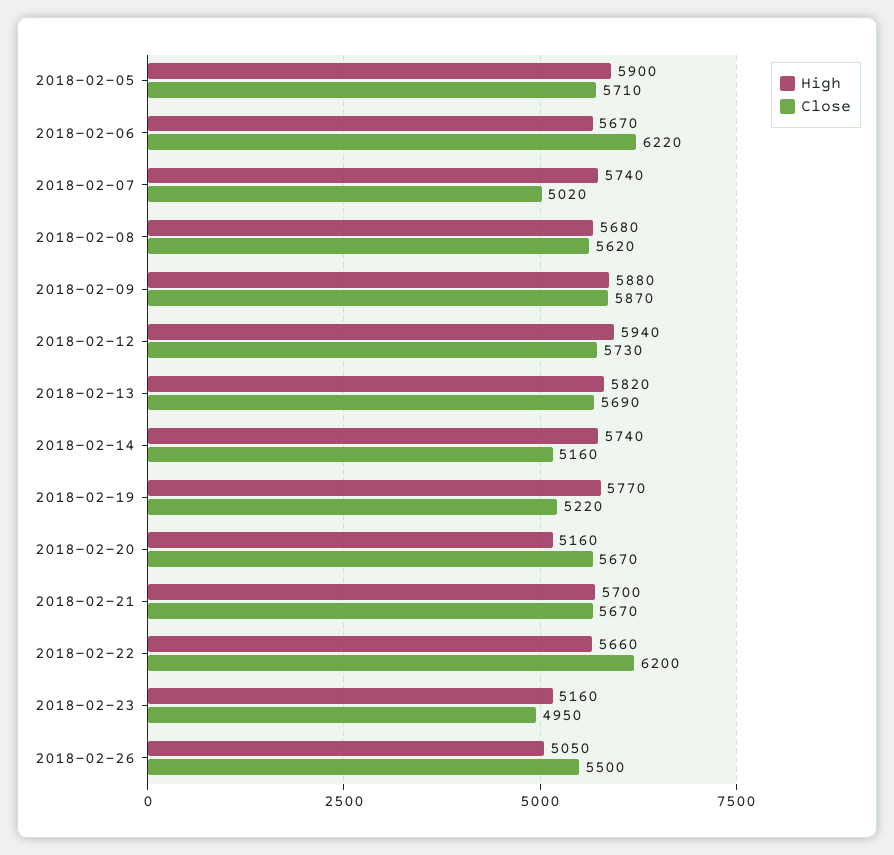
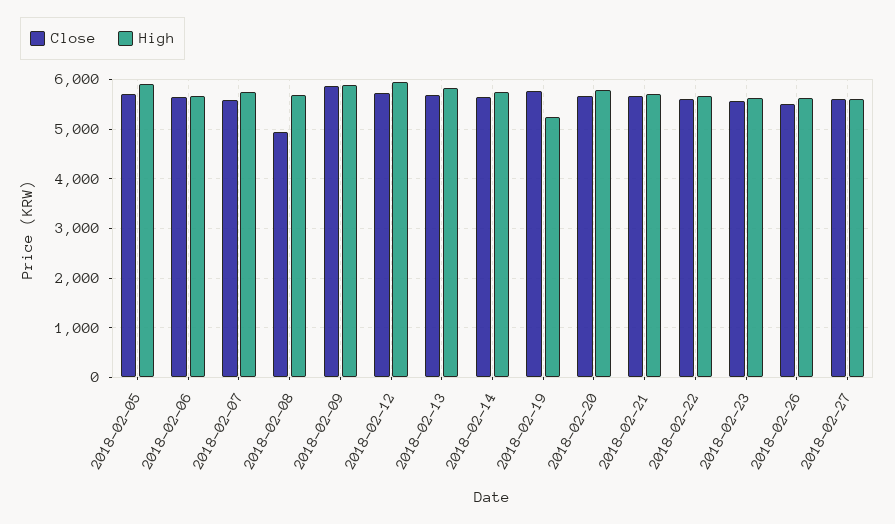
Close, 2018-02-06: 6220 -> 5600
Close, 2018-02-07: 5020 -> 5600
Close, 2018-02-08: 5620 -> 5000
Close, 2018-02-14: 5160 -> 5600
High, 2018-02-19: 5770 -> 5200
Close, 2018-02-19: 5220 -> 5800
High, 2018-02-20: 5160 -> 5800
Close, 2018-02-22: 6200 -> 5600
High, 2018-02-23: 5160 -> 5600
Close, 2018-02-23: 4950 -> 5600
High, 2018-02-26: 5050 -> 5600
Close, 2018-02-27: none -> 5600
High, 2018-02-27: none -> 5600

